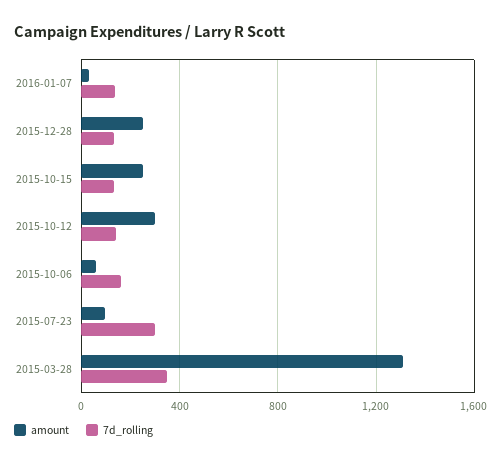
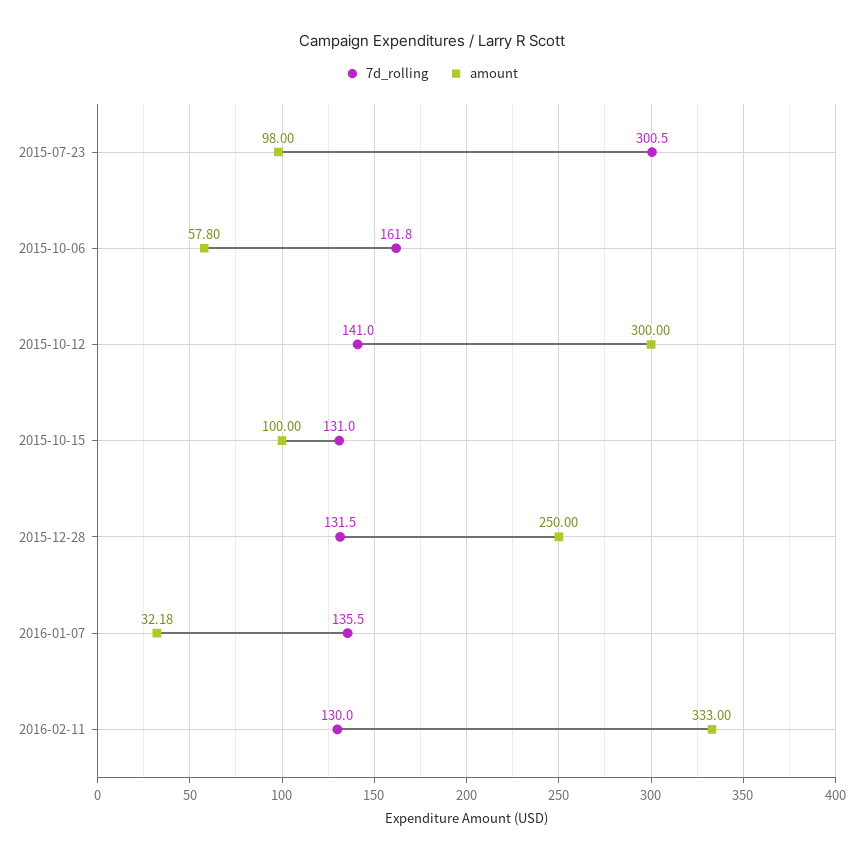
amount, 2015-10-15: 250 -> 100
amount, 2015-03-28: 1300 -> none
7d_rolling, 2015-03-28: 350 -> none
7d_rolling, 2016-02-11: none -> 130
amount, 2016-02-11: none -> 333

